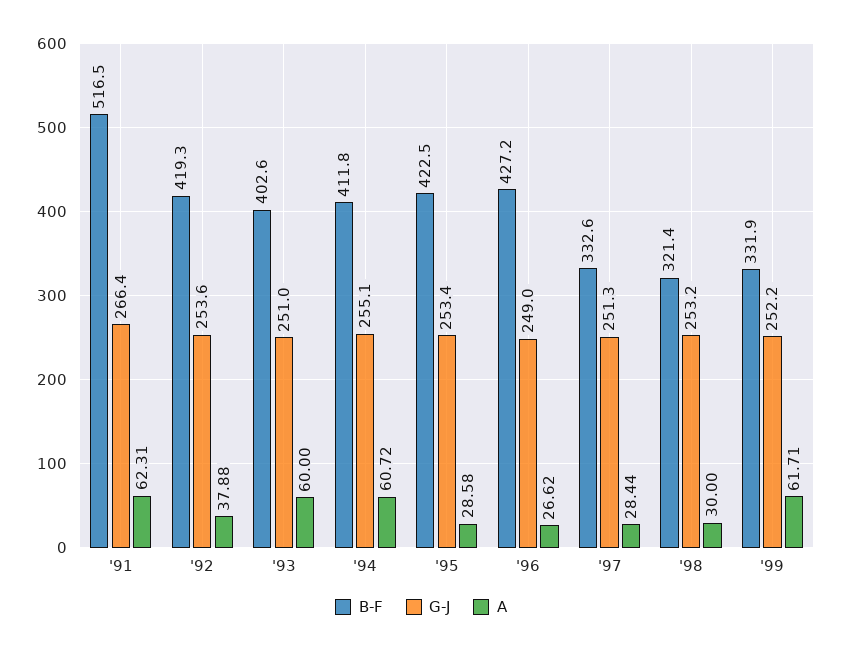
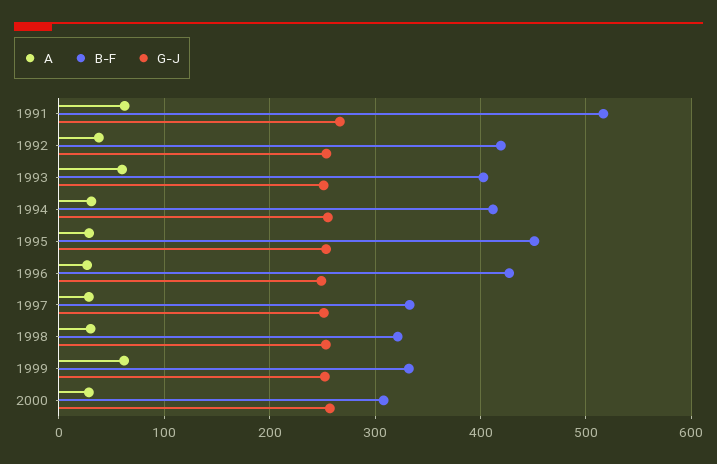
A, '94: 60.72 -> 30
B-F, '95: 422.5 -> 450
A, 2000: none -> 30
B-F, 2000: none -> 310
G-J, 2000: none -> 260

